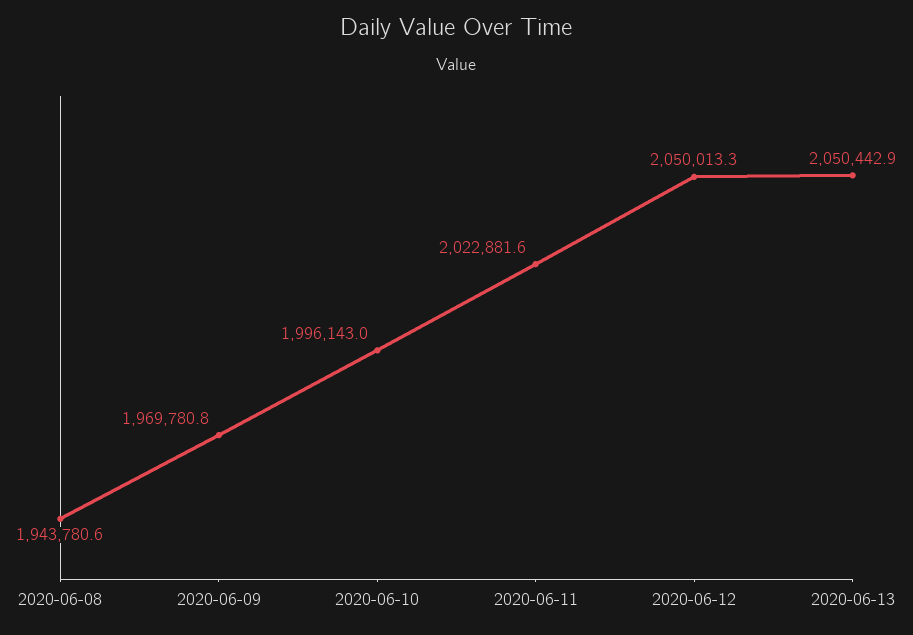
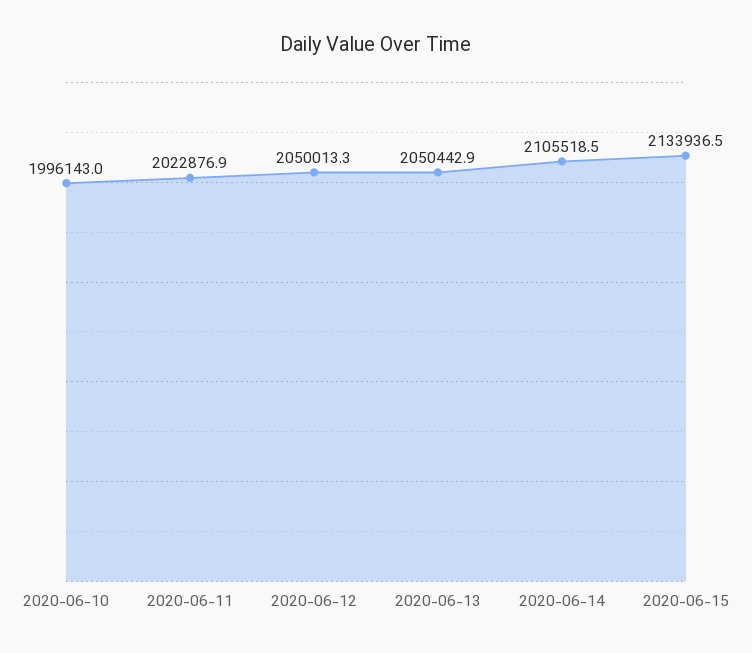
2020-06-08: 1943780.6 -> none
2020-06-09: 1969780.8 -> none
2020-06-11: 2022881.6 -> 2022876.9
2020-06-14: none -> 2105518.5
2020-06-15: none -> 2133936.5

